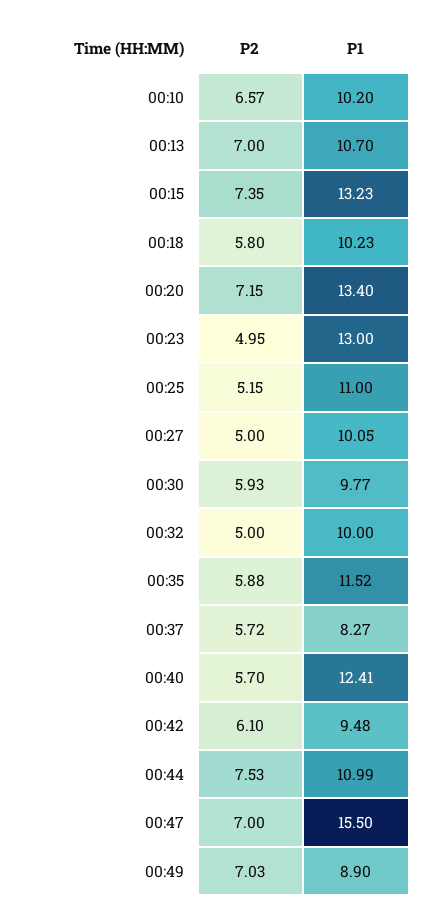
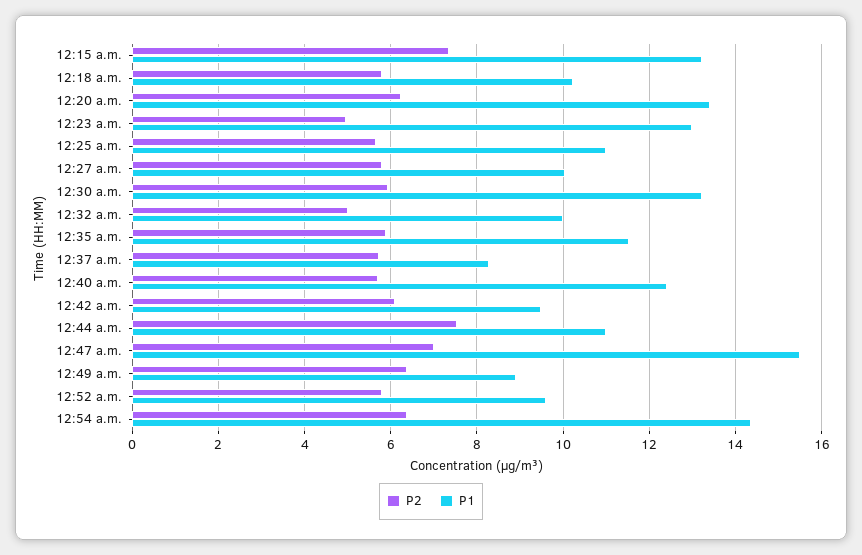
P2, 00:10: 6.57 -> none
P1, 00:10: 10.2 -> none
P2, 00:13: 7 -> none
P1, 00:13: 10.7 -> none
P2, 00:20: 7.15 -> 6.2
P2, 00:25: 5.15 -> 5.6
P2, 00:27: 5 -> 5.8
P1, 00:30: 9.77 -> 13.2
P2, 00:49: 7.03 -> 6.4
P2, 12:52 a.m.: none -> 5.8
P1, 12:52 a.m.: none -> 9.6
P2, 12:54 a.m.: none -> 6.4
P1, 12:54 a.m.: none -> 14.4

